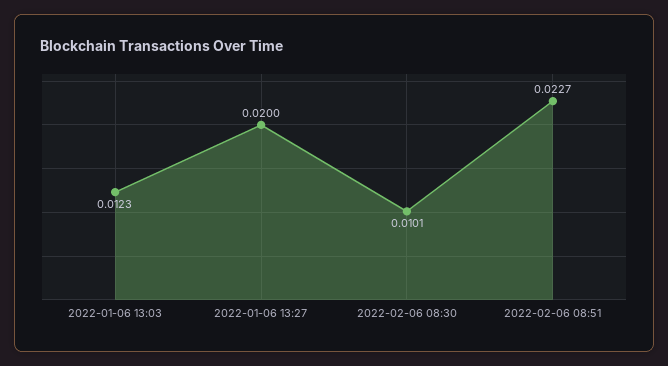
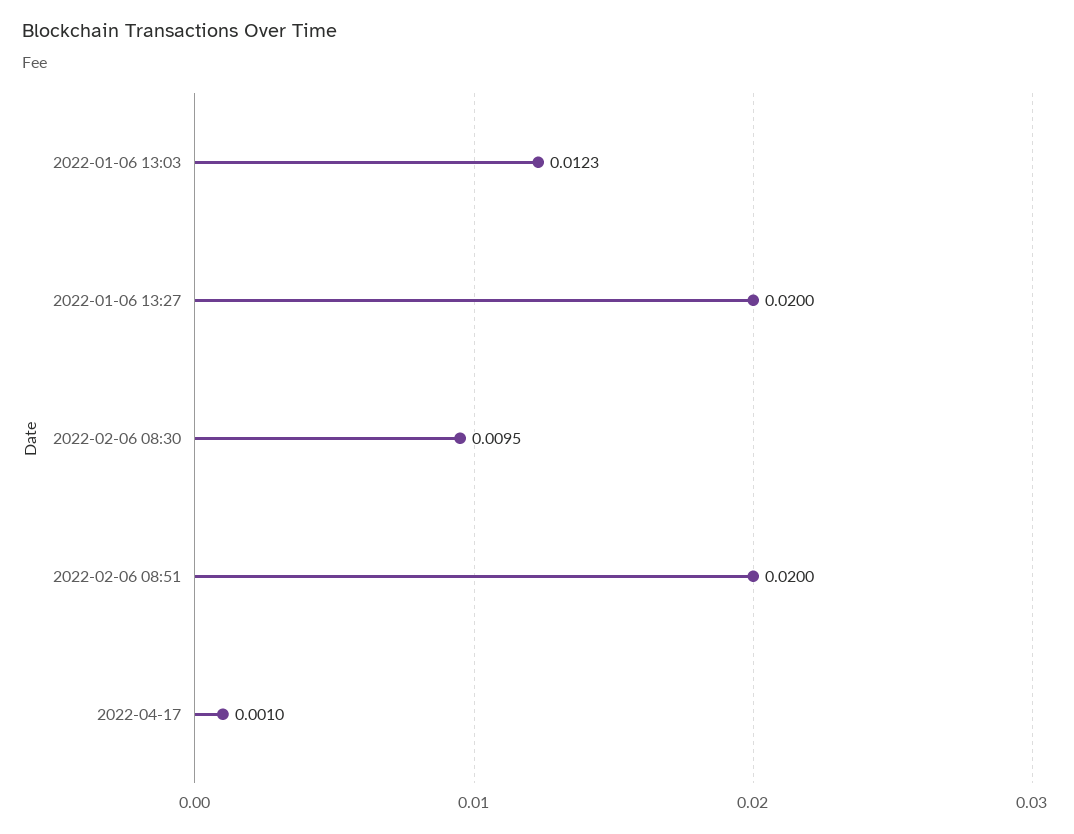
2022-02-06 08:30: 0.0101 -> 0.0095
2022-02-06 08:51: 0.0227 -> 0.02
2022-04-17: none -> 0.001

